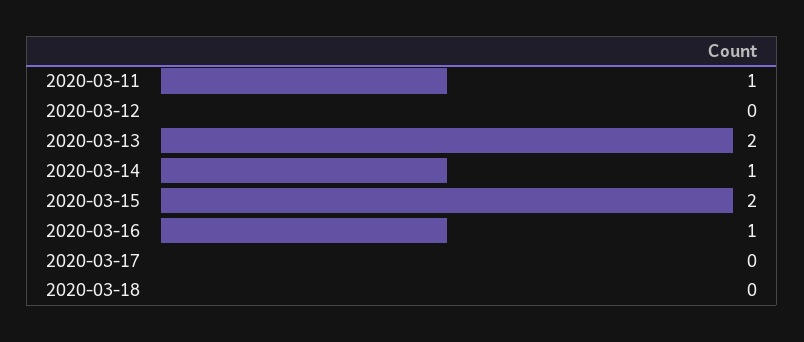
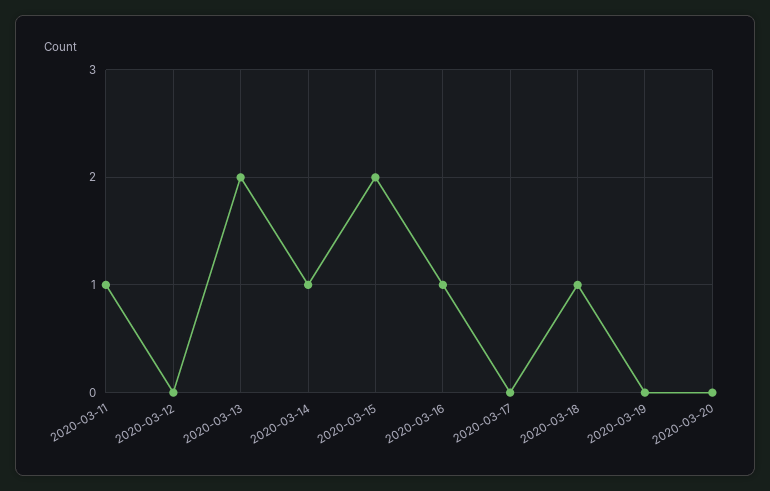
2020-03-18: 0 -> 1
2020-03-19: none -> 0
2020-03-20: none -> 0

